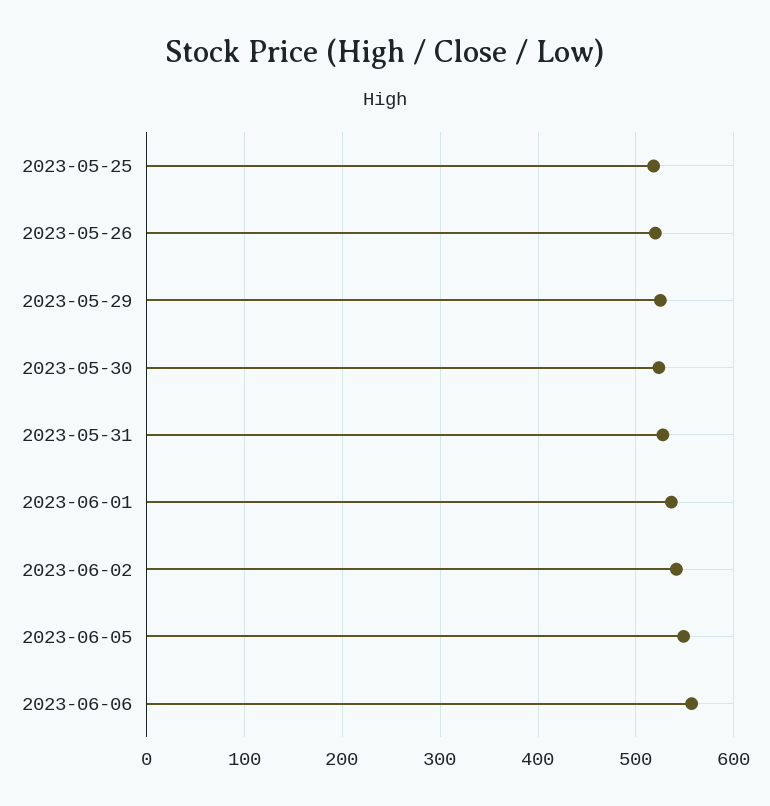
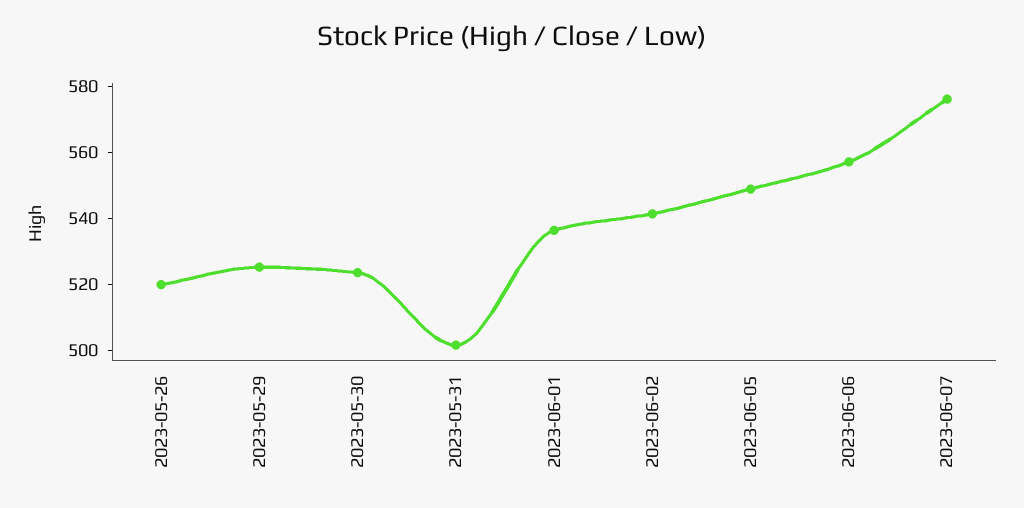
2023-05-25: 520 -> none
2023-05-31: 530 -> 500
2023-06-07: none -> 575

